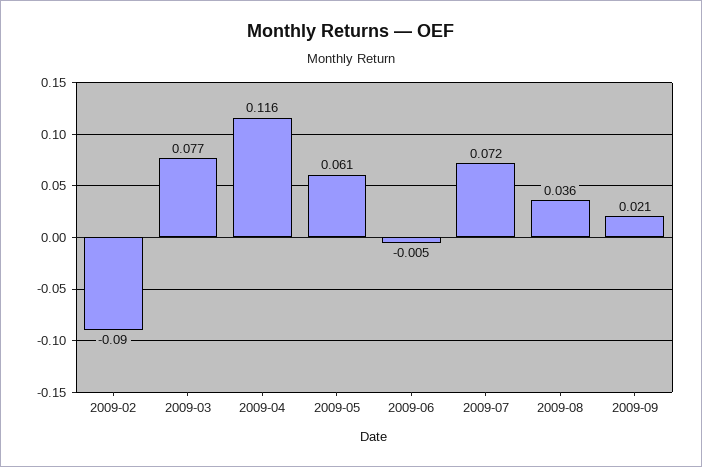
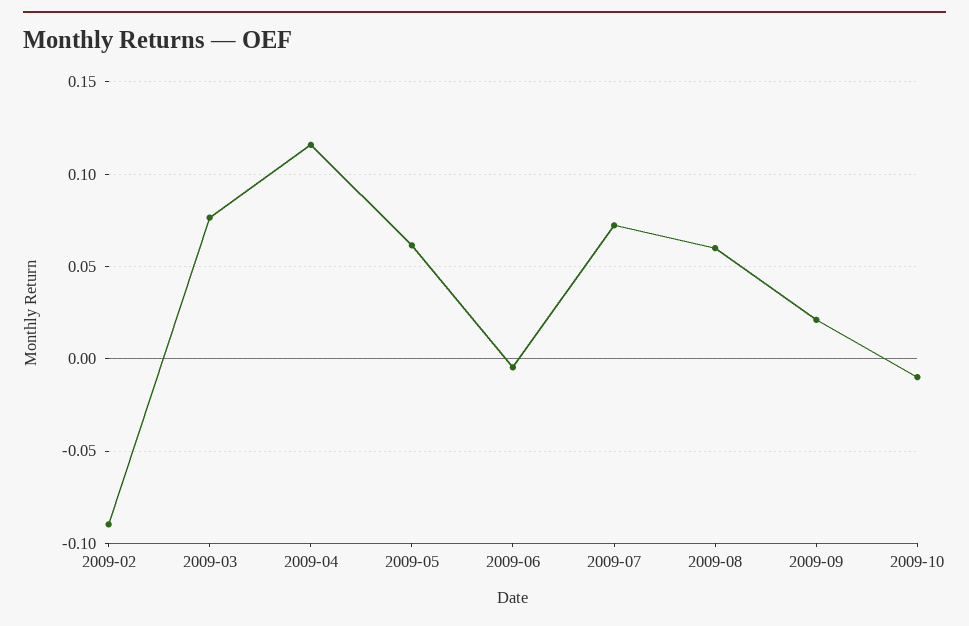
2009-08: 0.036 -> 0.06
2009-10: none -> -0.01

